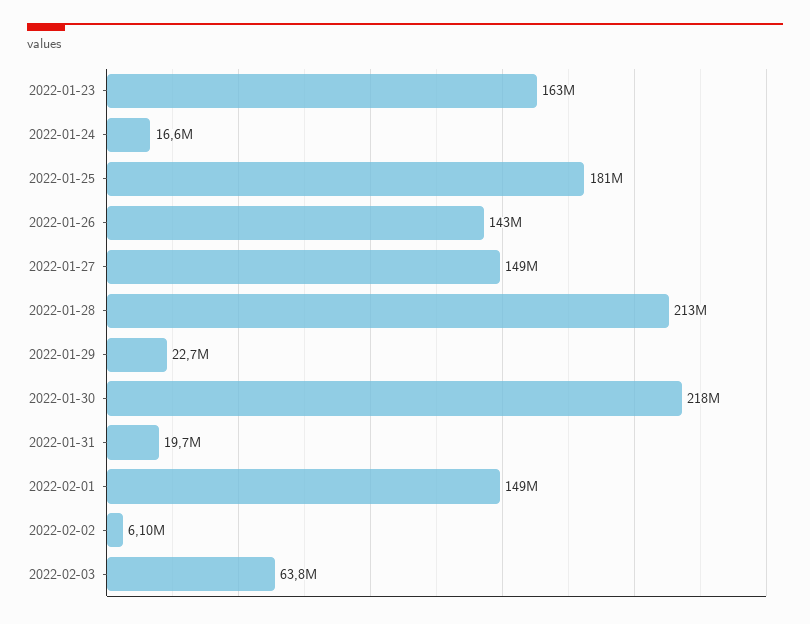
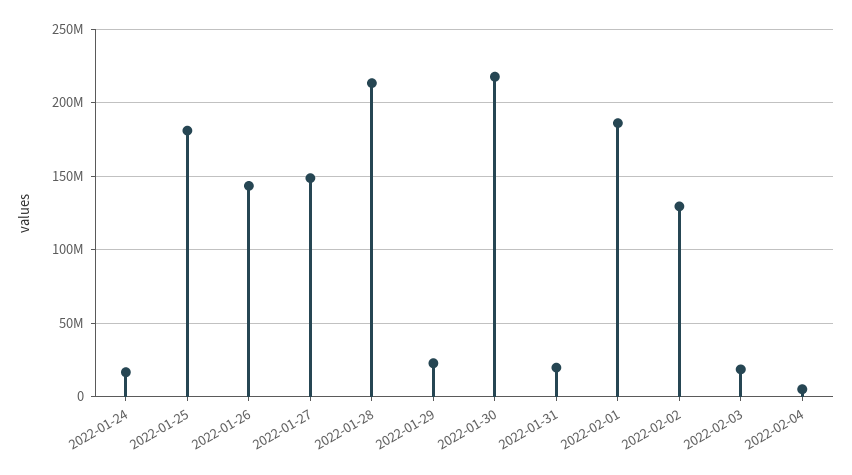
2022-01-23: 163000000 -> none
2022-02-01: 149000000 -> 185000000
2022-02-02: 6100000 -> 130000000
2022-02-03: 63800000 -> 20000000
2022-02-04: none -> 5000000

